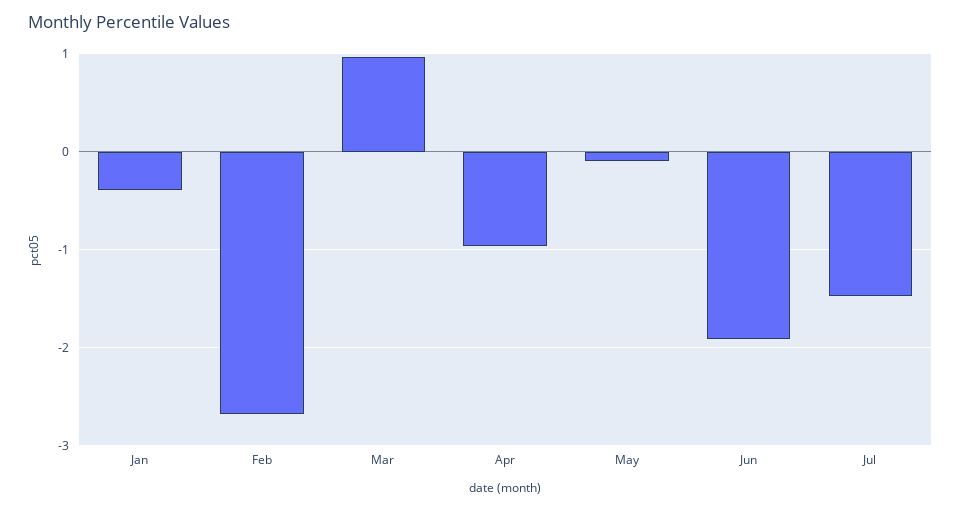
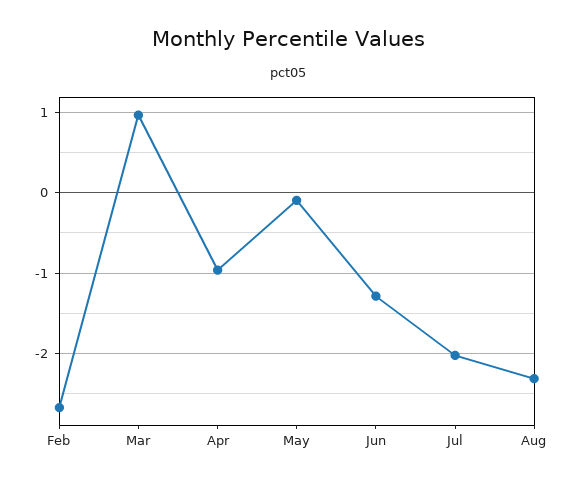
Jan: -0.4 -> none
Jun: -1.9 -> -1.3
Jul: -1.5 -> -2
Aug: none -> -2.3

